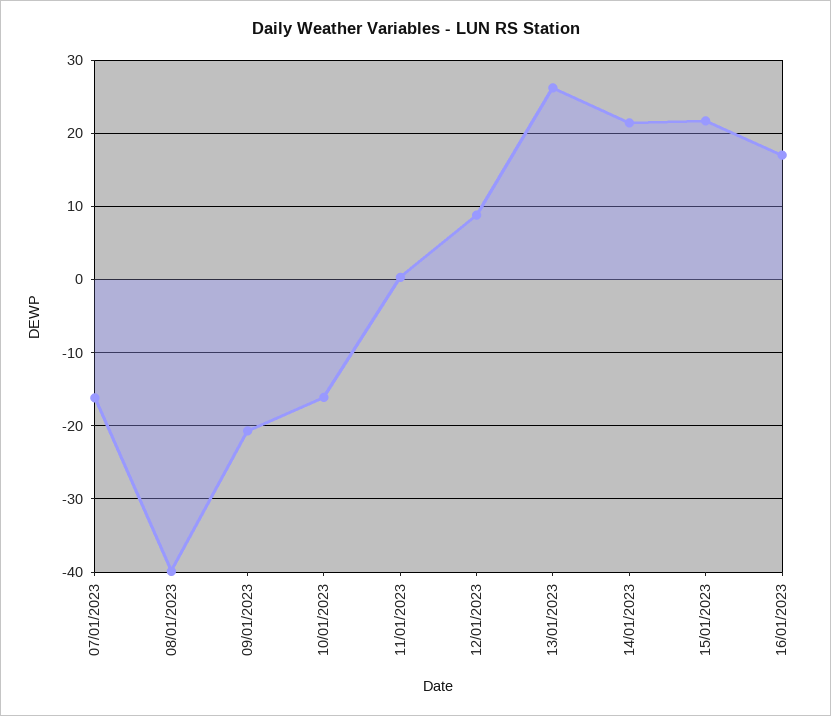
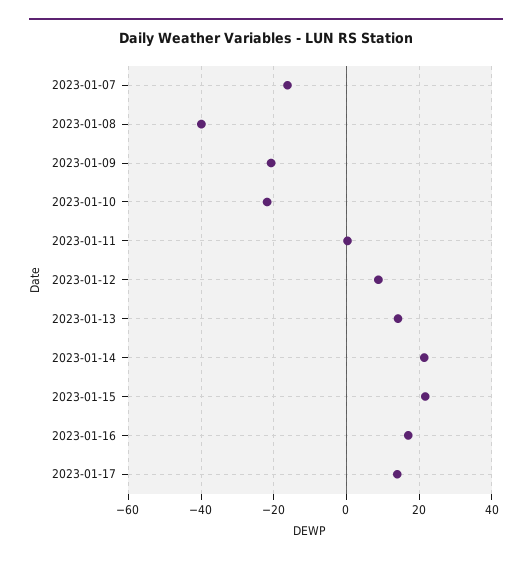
10/01/2023: -16 -> -22
13/01/2023: 26 -> 14
2023-01-17: none -> 14

